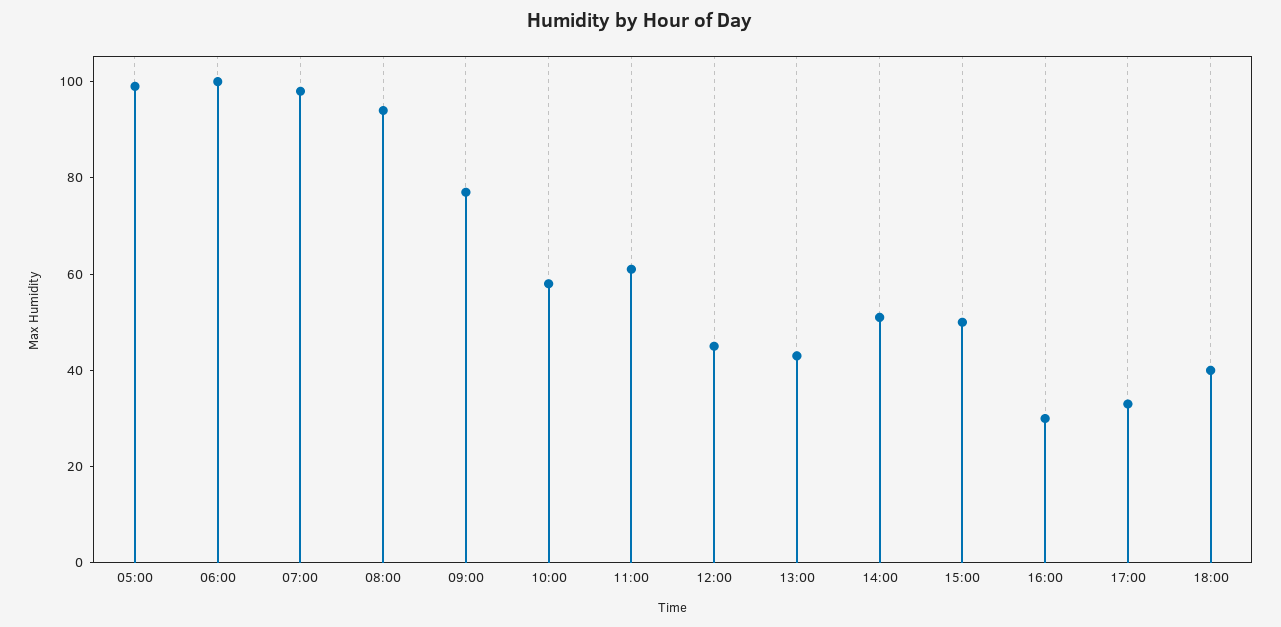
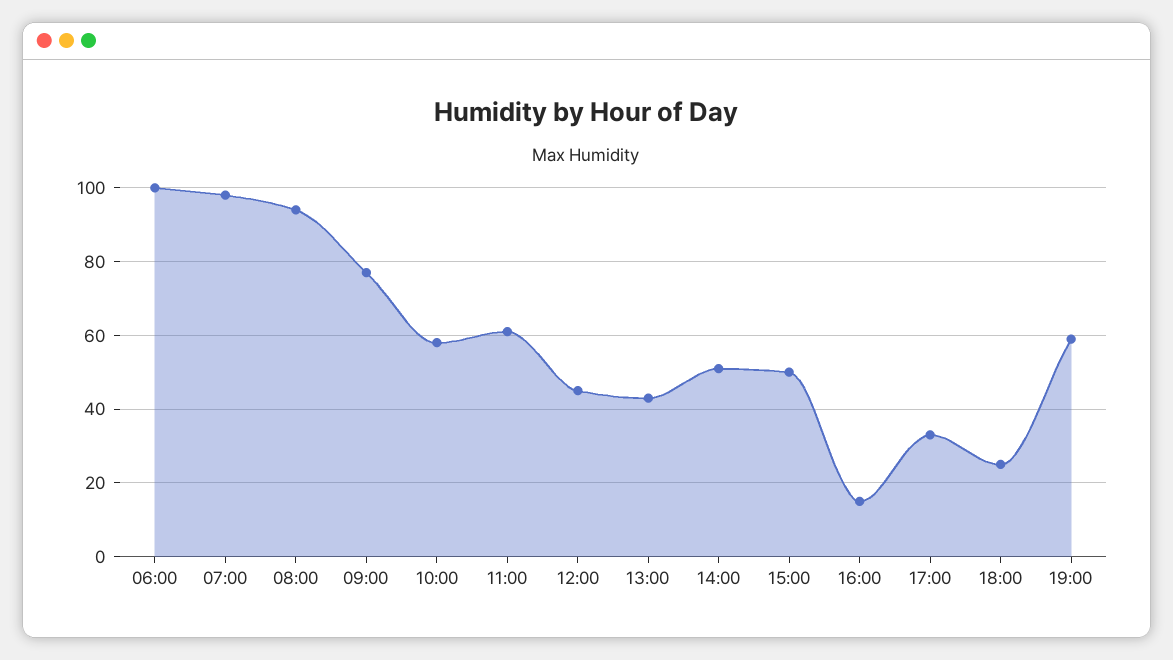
05:00: 100 -> none
16:00: 30 -> 15
18:00: 40 -> 25
19:00: none -> 60

